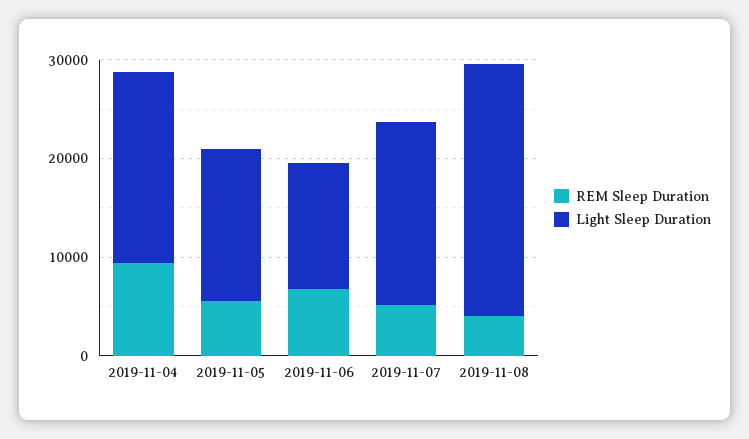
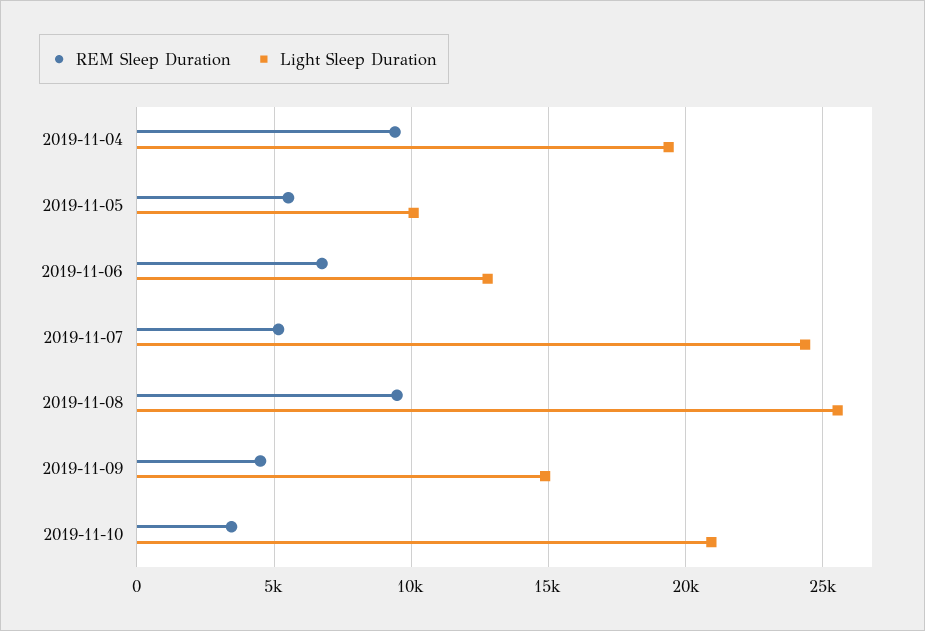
Light Sleep Duration, 2019-11-05: 16000 -> 10000
Light Sleep Duration, 2019-11-07: 18000 -> 24500
REM Sleep Duration, 2019-11-08: 4000 -> 9500
REM Sleep Duration, 2019-11-09: none -> 4500
Light Sleep Duration, 2019-11-09: none -> 15000
REM Sleep Duration, 2019-11-10: none -> 3500
Light Sleep Duration, 2019-11-10: none -> 21000

